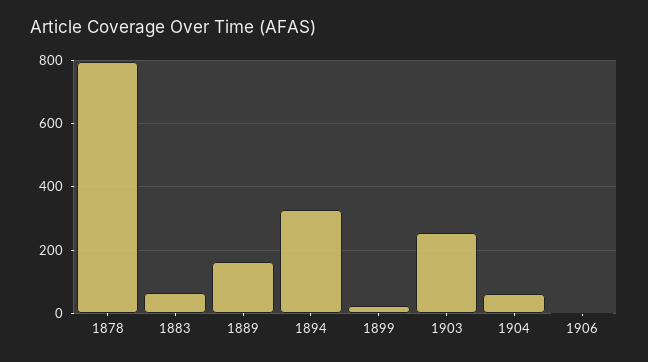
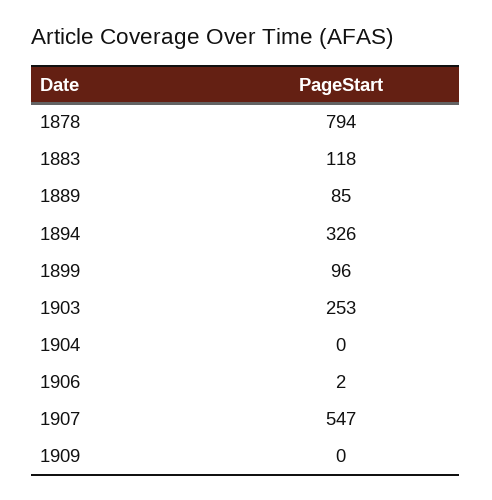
1883: 60 -> 118
1889: 160 -> 85
1899: 20 -> 96
1904: 60 -> 0
1907: none -> 547
1909: none -> 0

